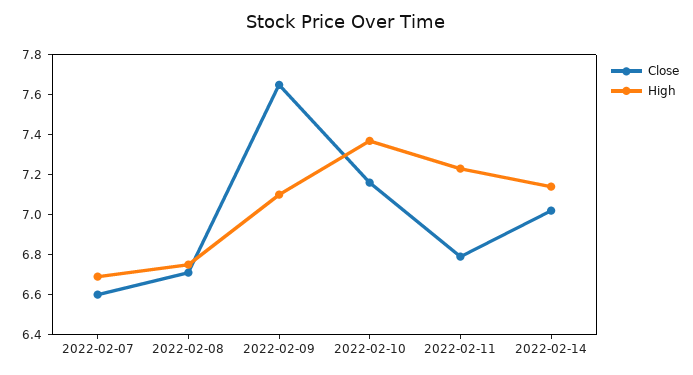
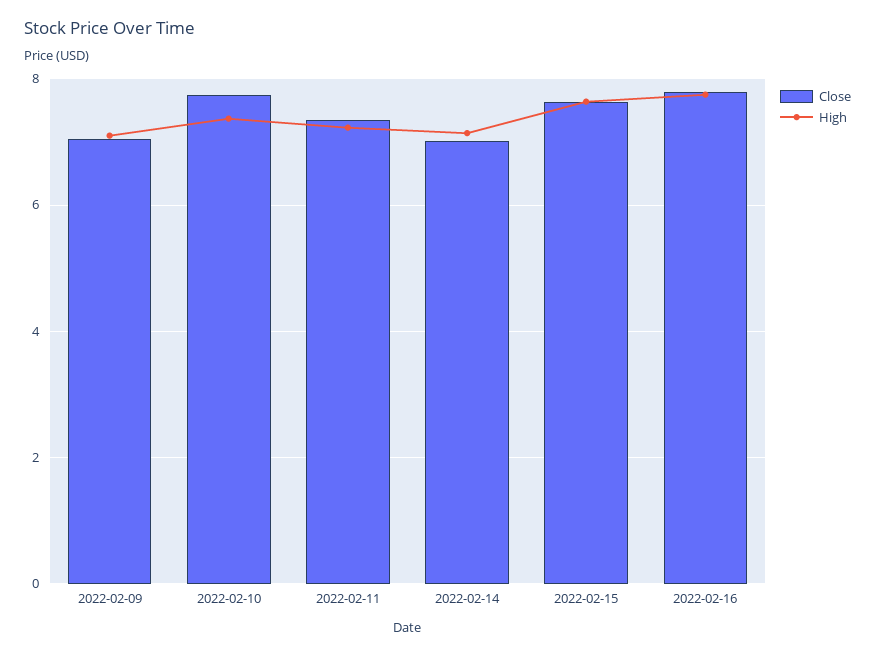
Close, 2022-02-07: 6.6 -> none
High, 2022-02-07: 6.7 -> none
Close, 2022-02-08: 6.7 -> none
High, 2022-02-08: 6.75 -> none
Close, 2022-02-09: 7.65 -> 7
Close, 2022-02-10: 7.15 -> 7.8
Close, 2022-02-11: 6.8 -> 7.4
Close, 2022-02-15: none -> 7.6
High, 2022-02-15: none -> 7.6
Close, 2022-02-16: none -> 7.8
High, 2022-02-16: none -> 7.8

